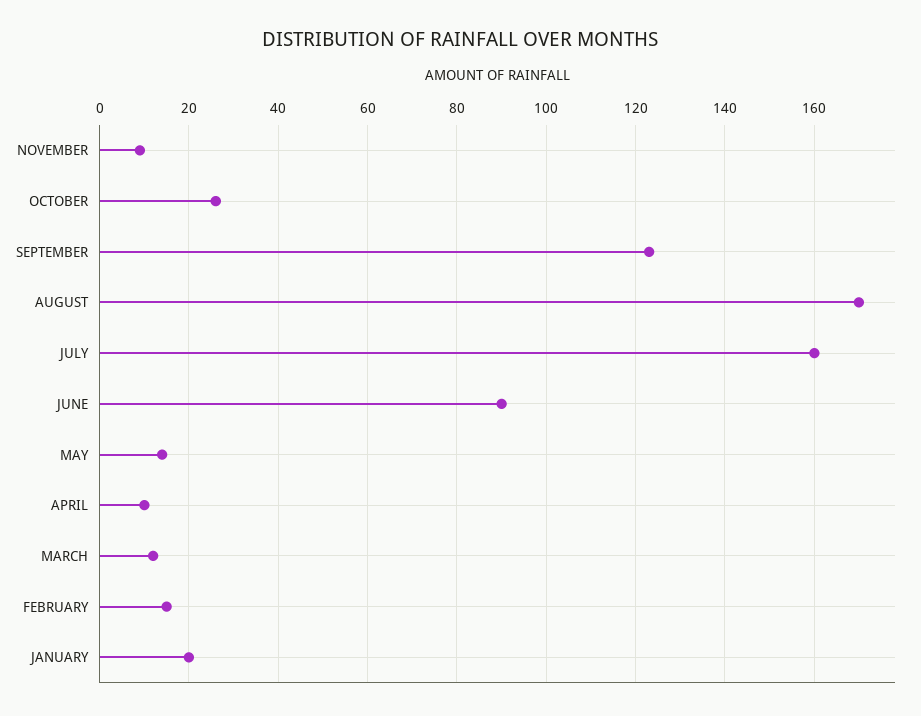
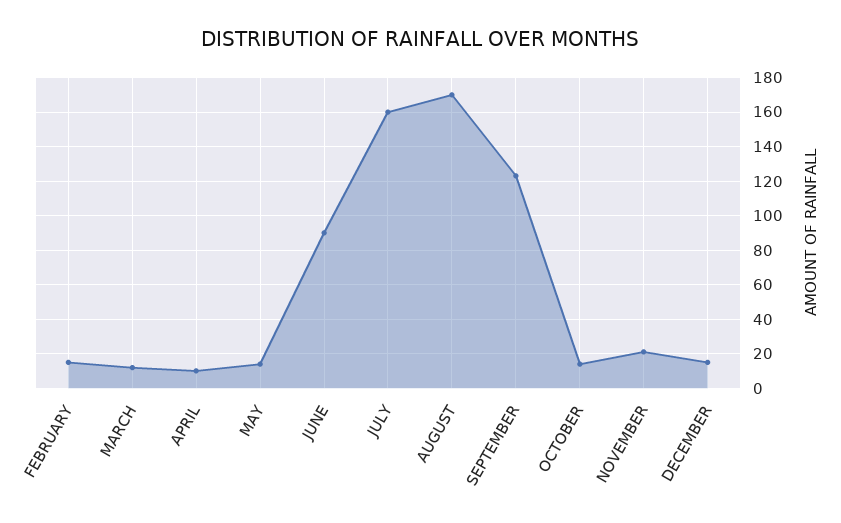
NOVEMBER: 10 -> 20
OCTOBER: 25 -> 15
JANUARY: 20 -> none
DECEMBER: none -> 15

